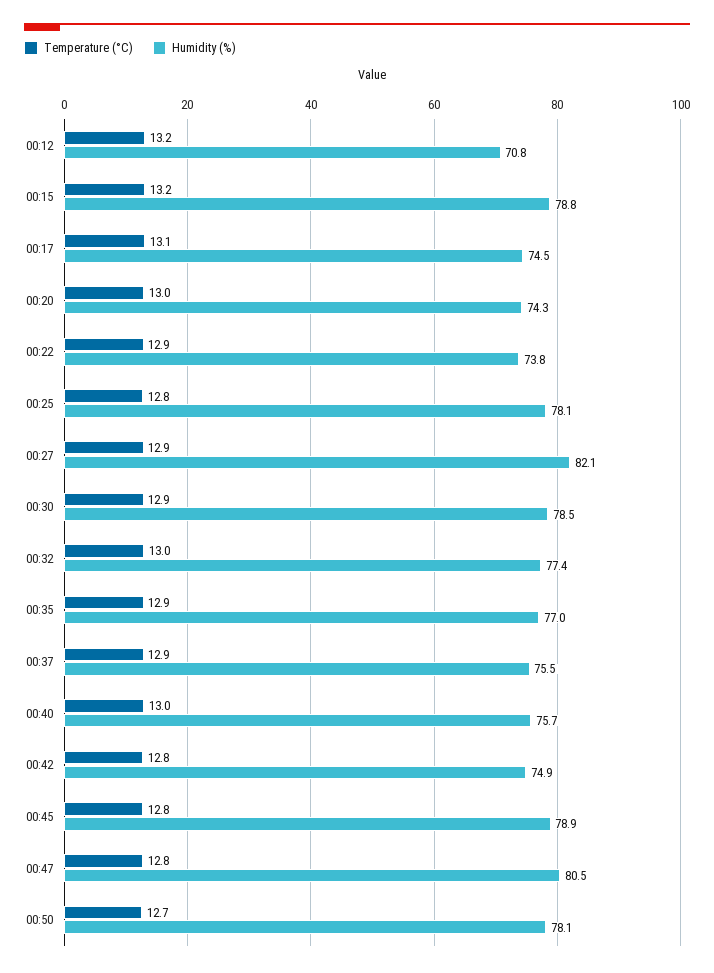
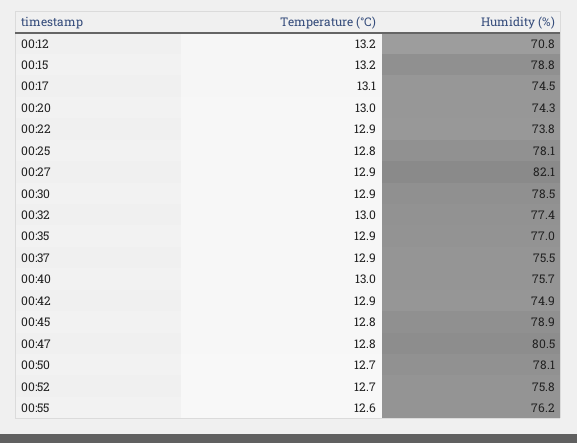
Temperature (°C), 00:42: 12.8 -> 12.9
Temperature (°C), 00:52: none -> 12.7
Humidity (%), 00:52: none -> 75.8
Temperature (°C), 00:55: none -> 12.6
Humidity (%), 00:55: none -> 76.2

